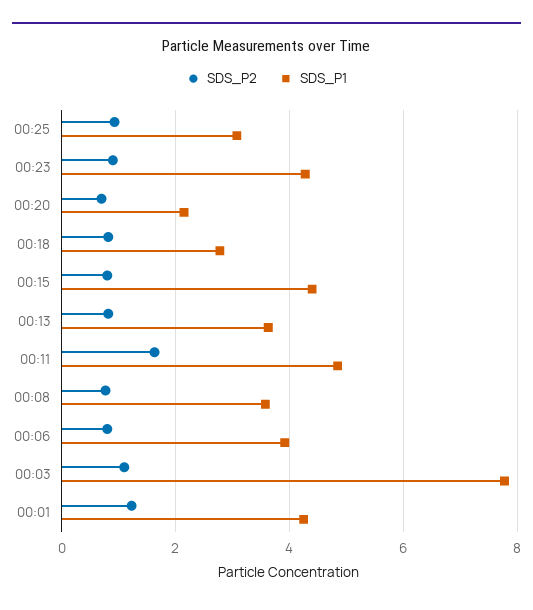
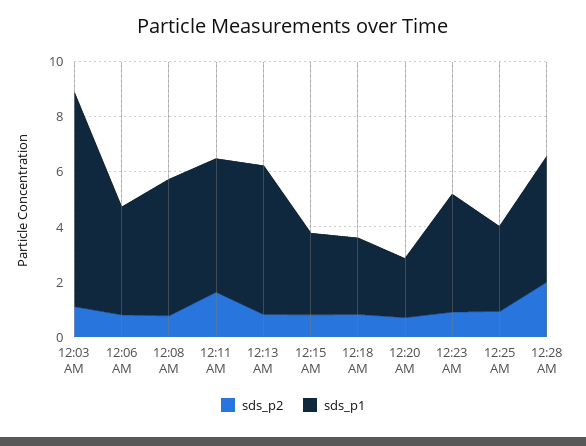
SDS_P1, 00:15: 4.4 -> 3
SDS_P1, 00:13: 3.6 -> 5.5
SDS_P1, 00:08: 3.6 -> 5
SDS_P2, 00:01: 1.2 -> none
SDS_P1, 00:01: 4.2 -> none
SDS_P2, 12:28 AM: none -> 2
SDS_P1, 12:28 AM: none -> 4.5

